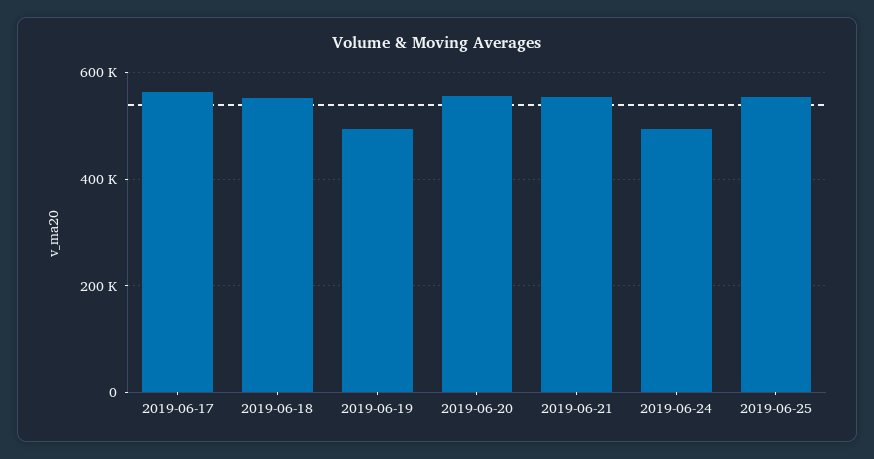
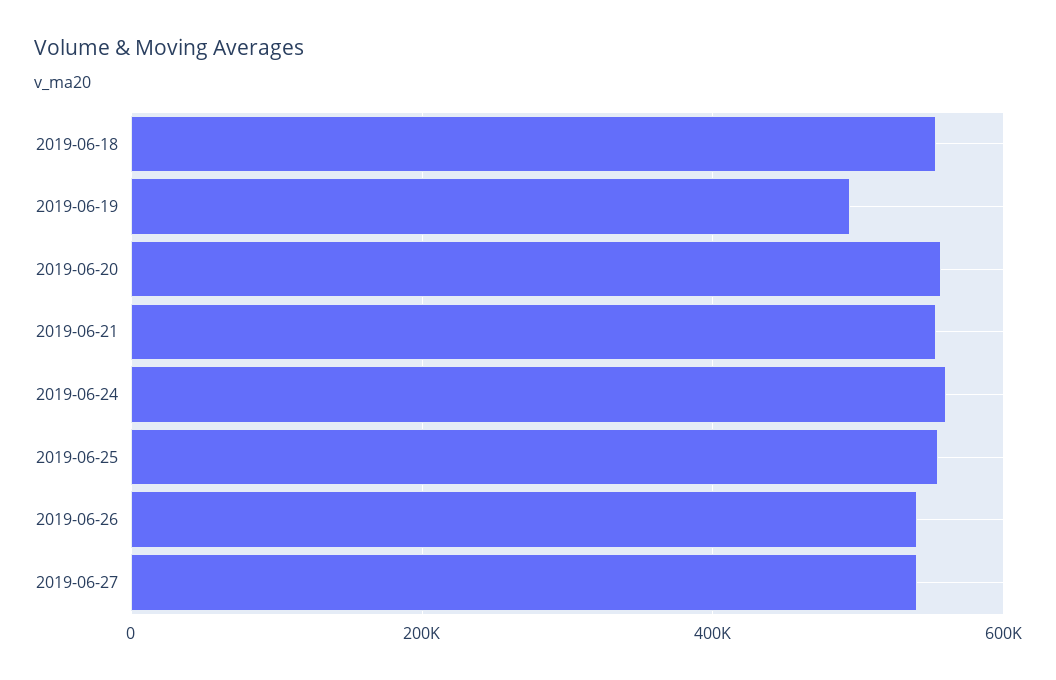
2019-06-17: 560000 -> none
2019-06-24: 500000 -> 560000
2019-06-26: none -> 540000
2019-06-27: none -> 540000

